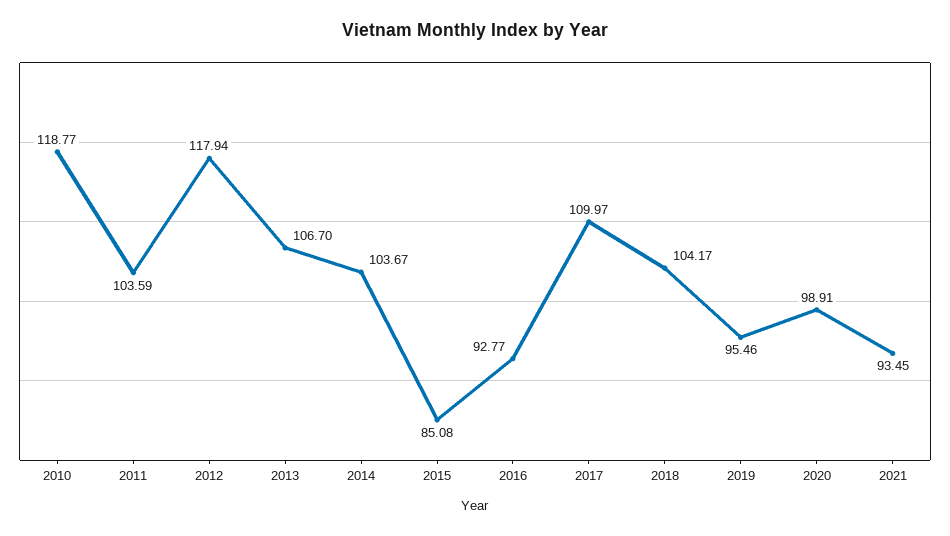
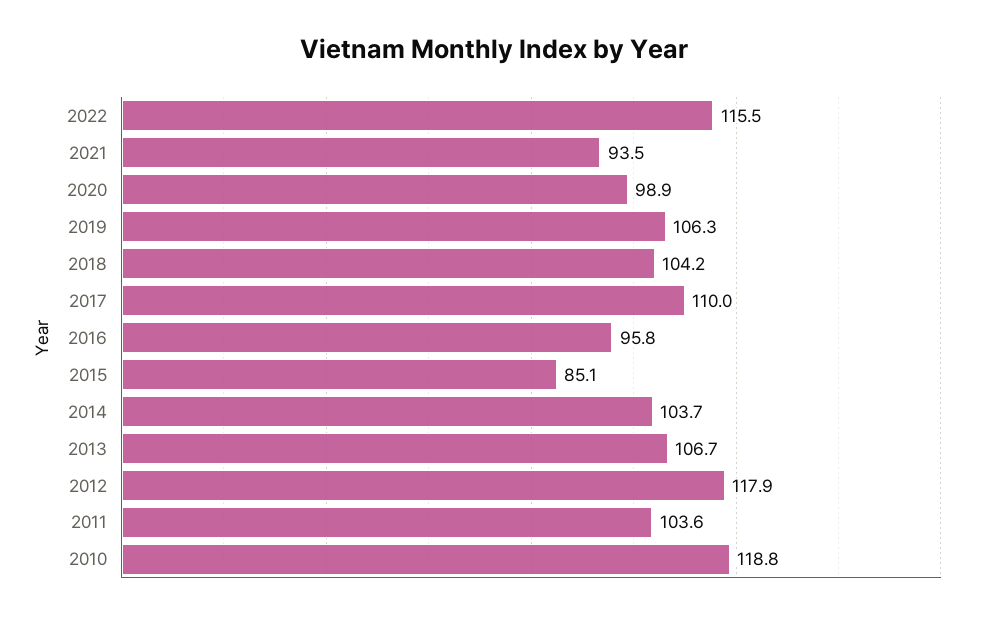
2016: 92.77 -> 95.8
2019: 95.46 -> 106.3
2022: none -> 115.5

